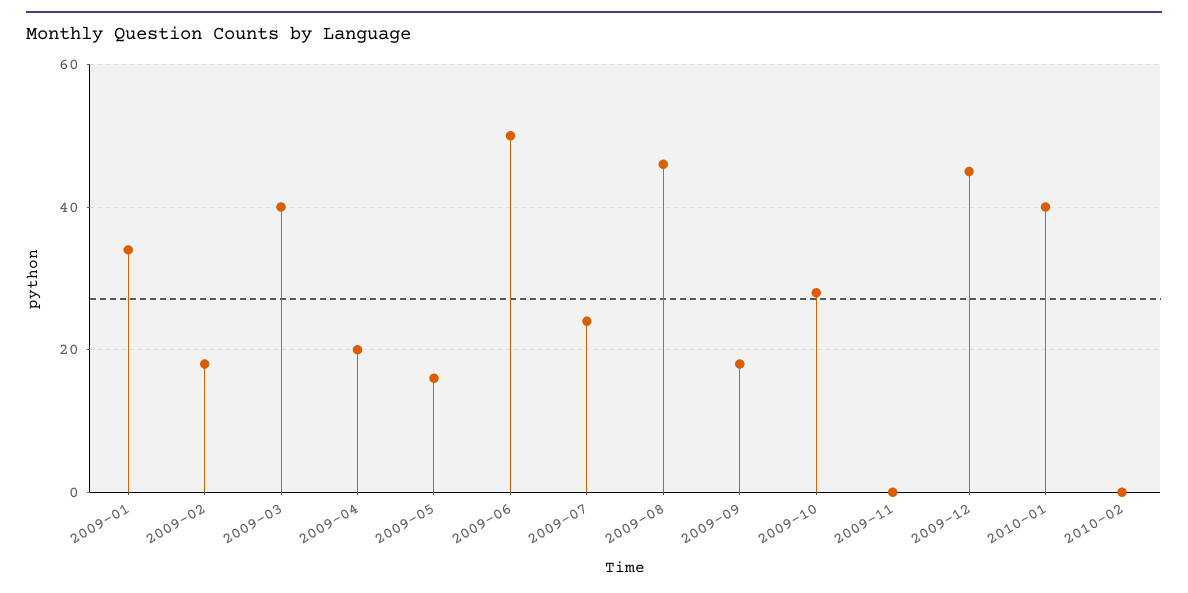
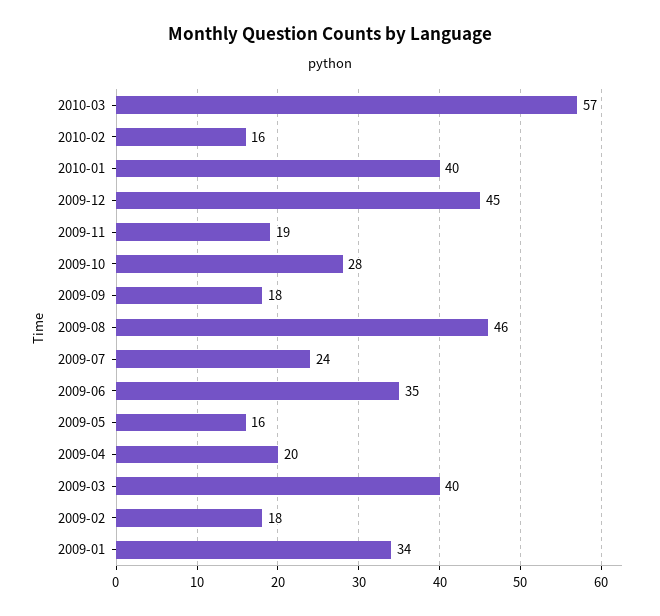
2009-06: 50 -> 35
2009-11: 0 -> 19
2010-02: 0 -> 16
2010-03: none -> 57

